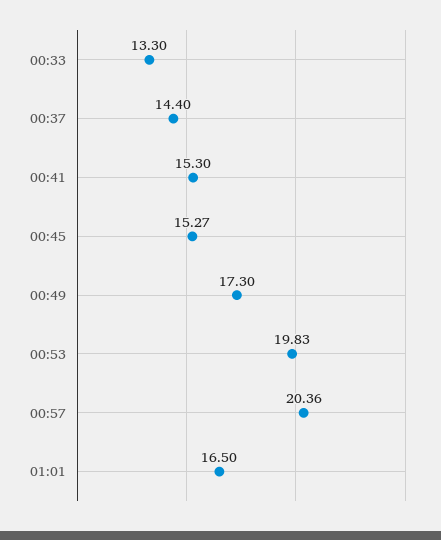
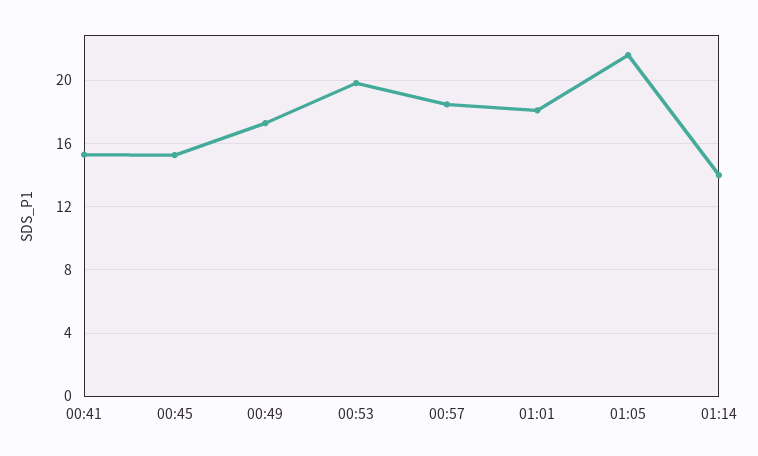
00:33: 13.3 -> none
00:37: 14.4 -> none
00:57: 20.36 -> 18.5
01:01: 16.5 -> 18
01:05: none -> 21.5
01:14: none -> 14

